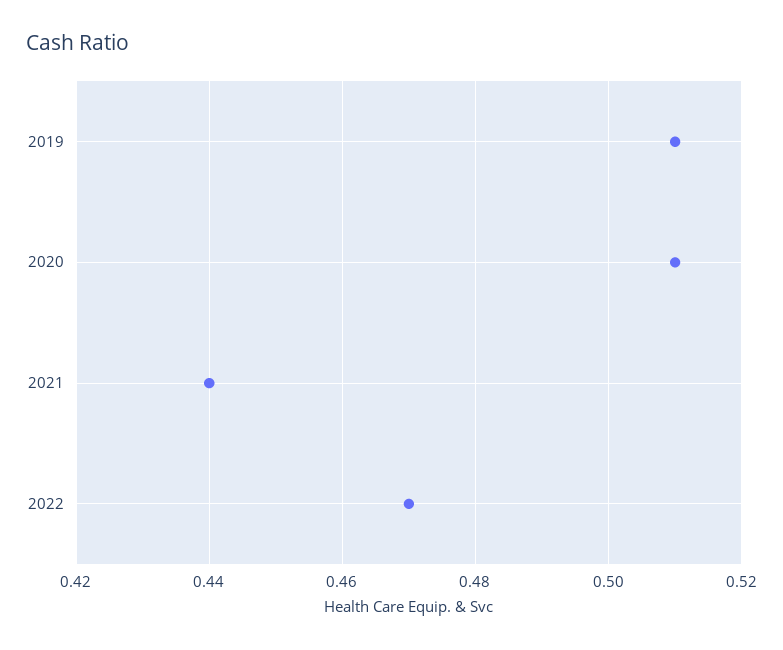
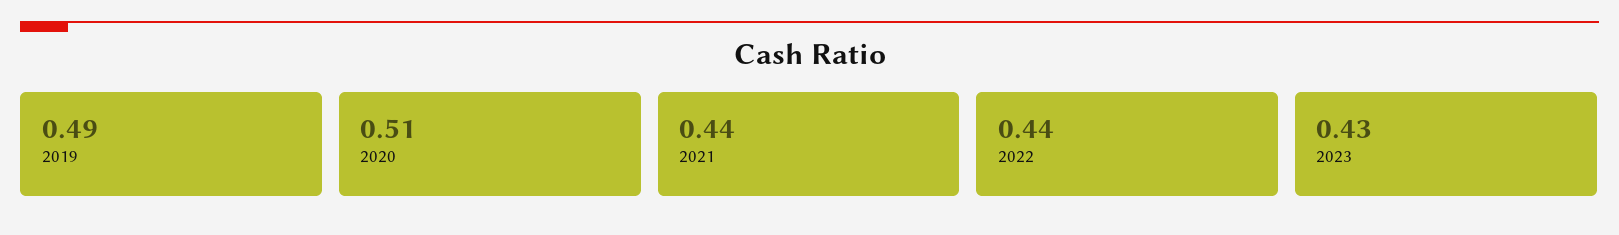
2019: 0.51 -> 0.49
2022: 0.47 -> 0.44
2023: none -> 0.43

